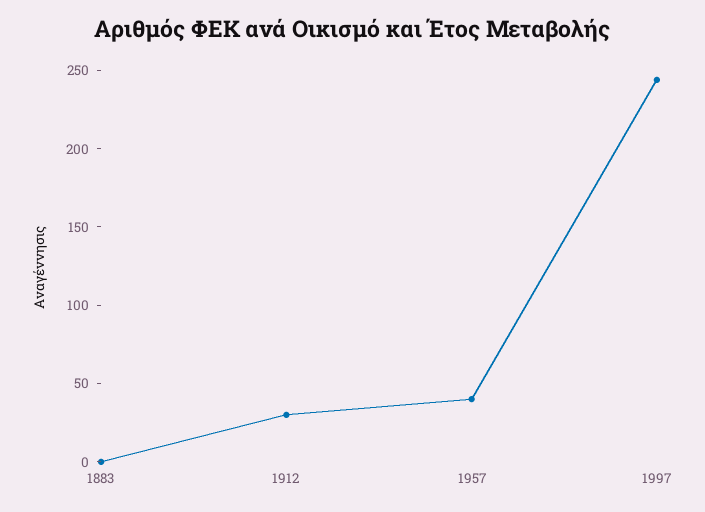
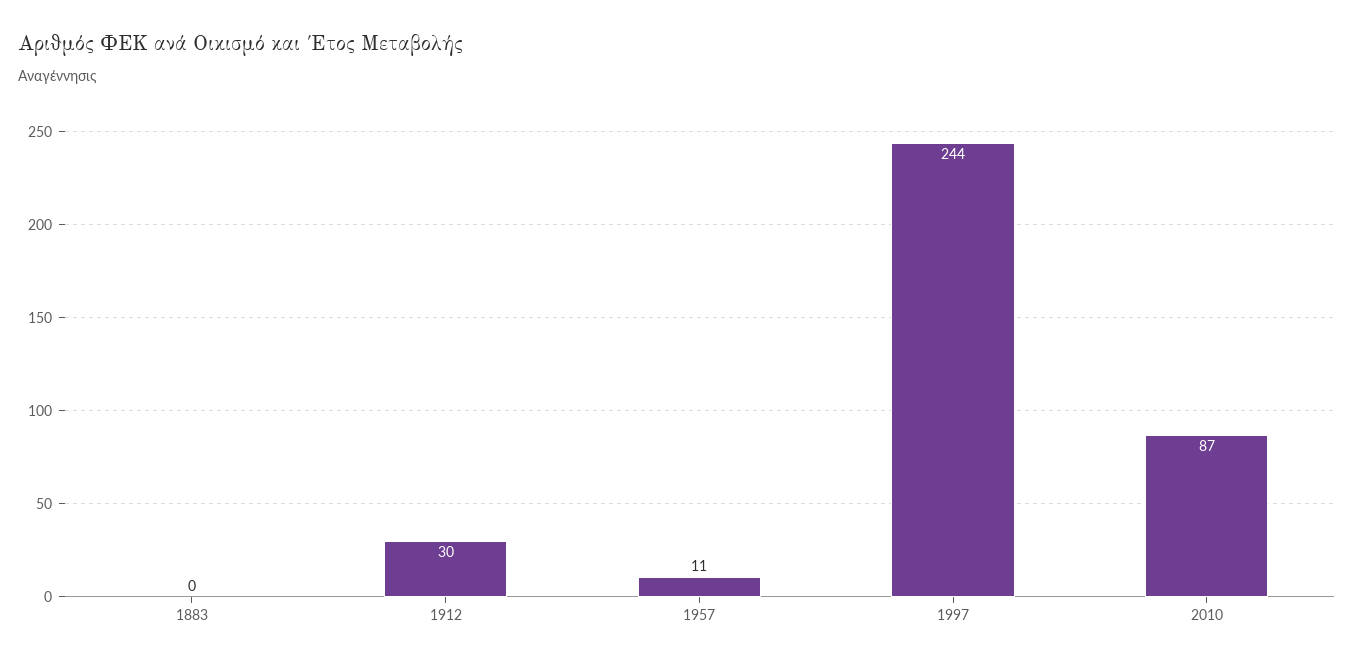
1957: 40 -> 11
2010: none -> 87

